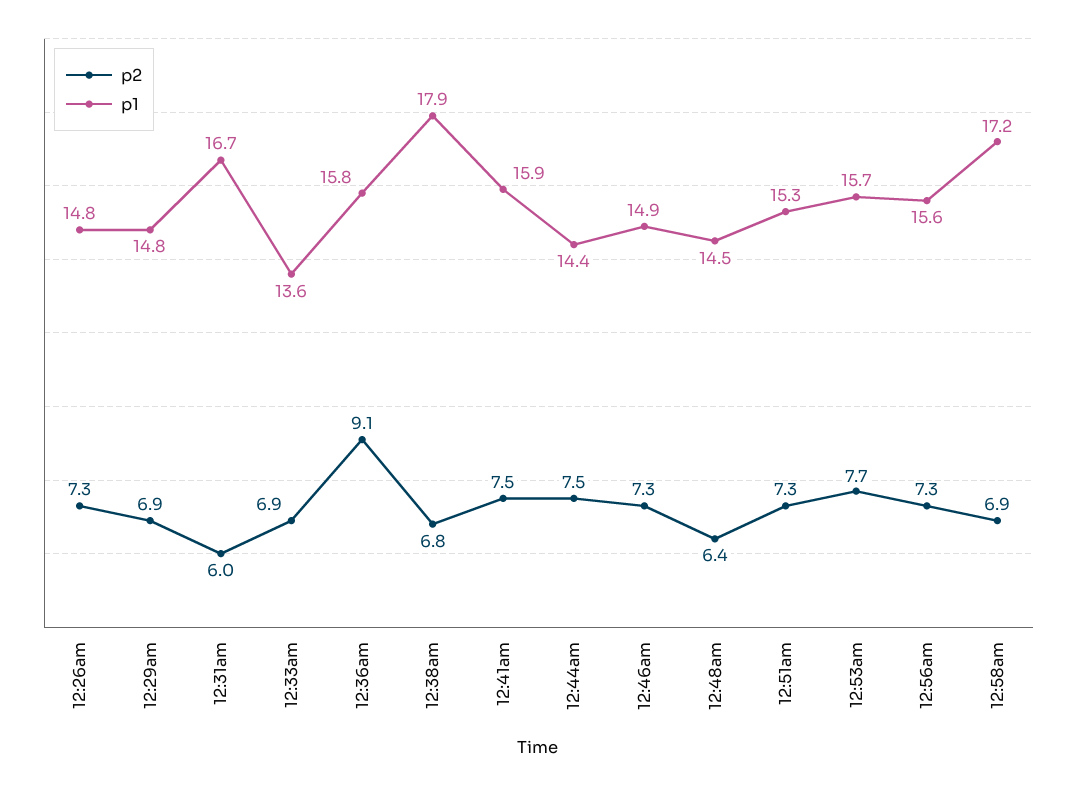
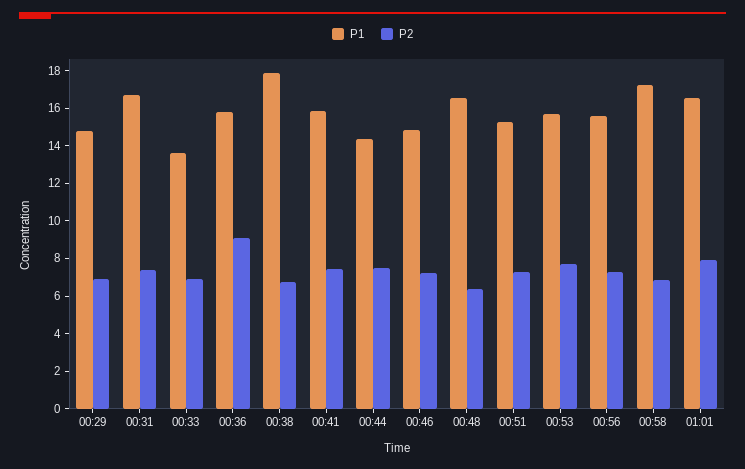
p2, 12:26am: 7.3 -> none
p1, 12:26am: 14.8 -> none
p2, 12:31am: 6 -> 7.5
p1, 12:48am: 14.5 -> 16.5
p1, 01:01: none -> 16.5
p2, 01:01: none -> 8

